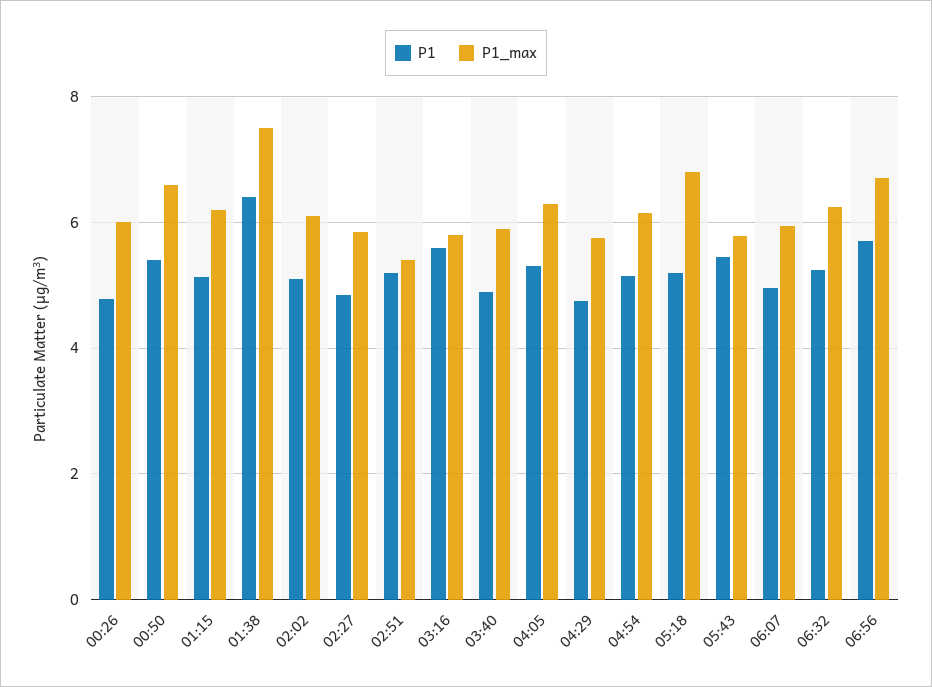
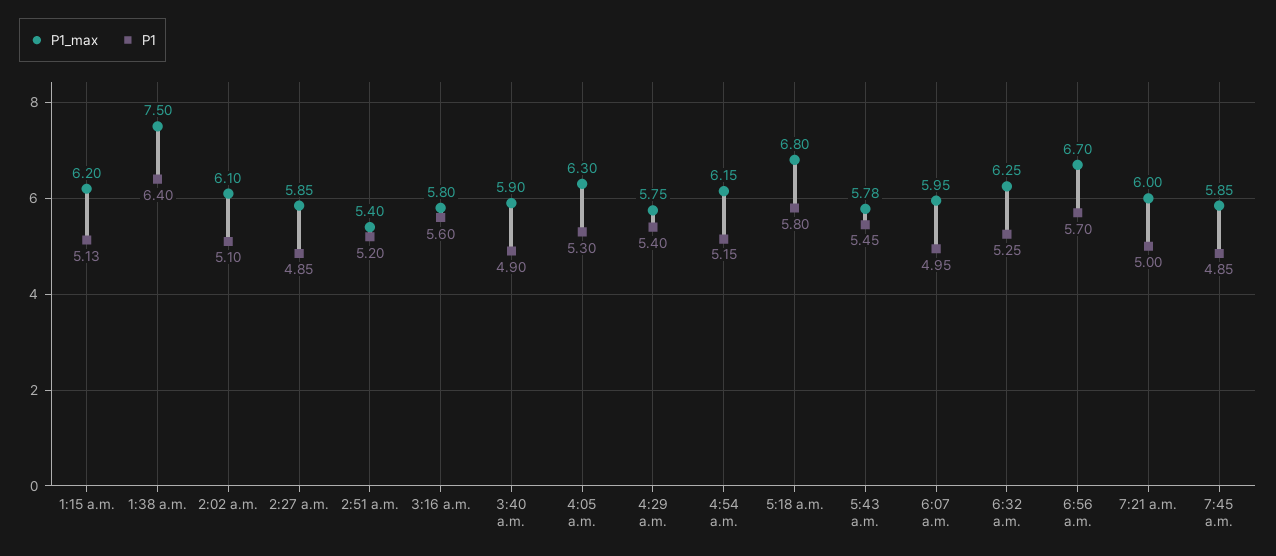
P1, 00:26: 4.8 -> none
P1_max, 00:26: 6 -> none
P1, 00:50: 5.4 -> none
P1_max, 00:50: 6.6 -> none
P1, 04:29: 4.8 -> 5.4
P1, 05:18: 5.2 -> 5.8
P1_max, 7:21 a.m.: none -> 6
P1, 7:21 a.m.: none -> 5
P1_max, 7:45 a.m.: none -> 5.85
P1, 7:45 a.m.: none -> 4.85

